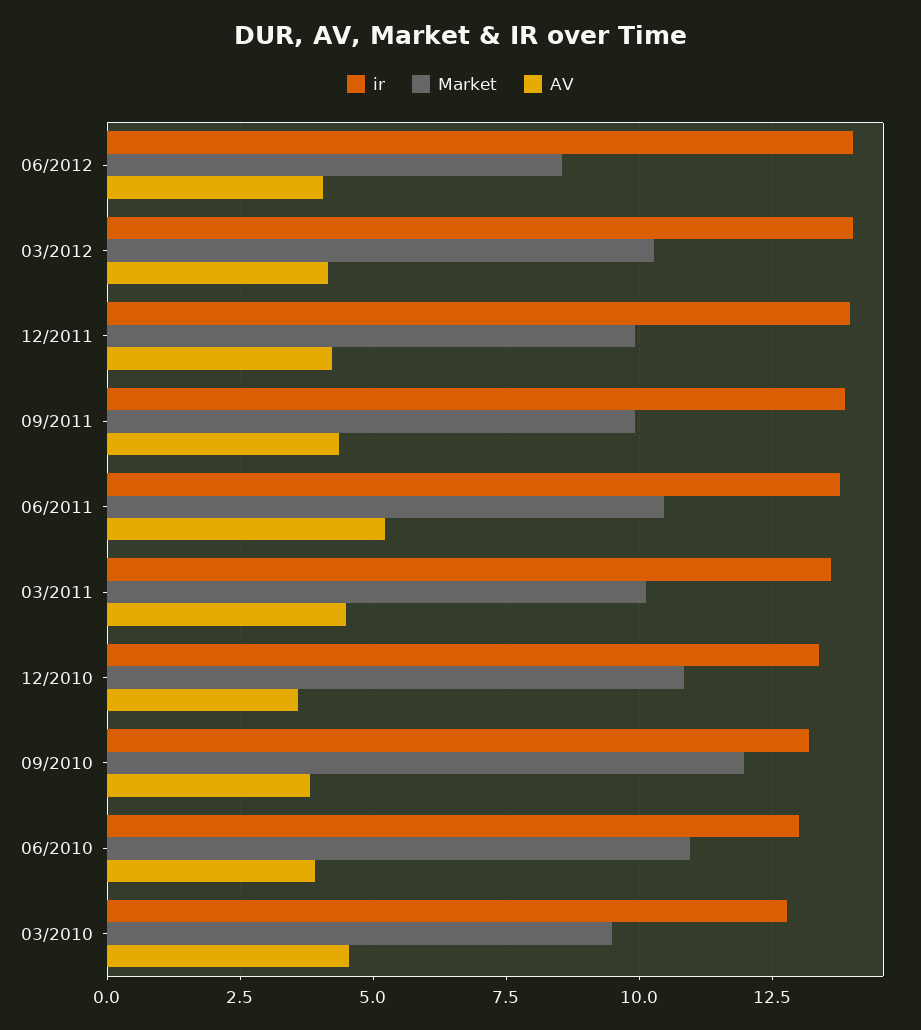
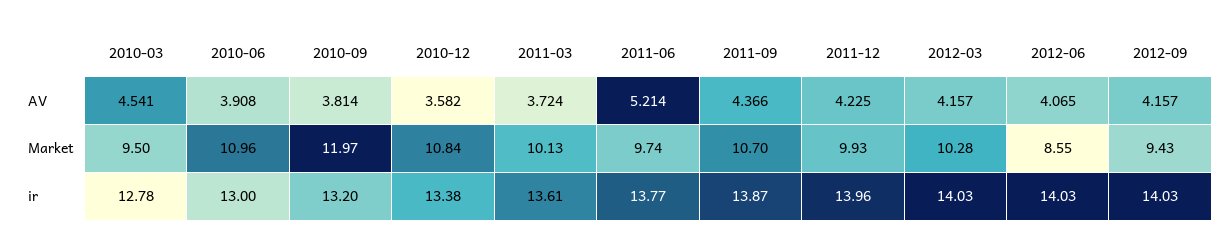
Market, 09/2011: 10 -> 10.7
Market, 06/2011: 10.5 -> 9.74
AV, 03/2011: 4.5 -> 3.724
AV, 2012-09: none -> 4.157
Market, 2012-09: none -> 9.43
ir, 2012-09: none -> 14.03

